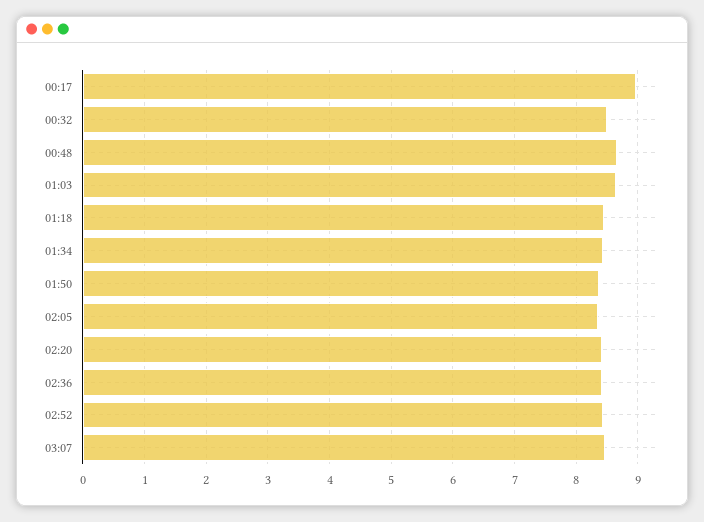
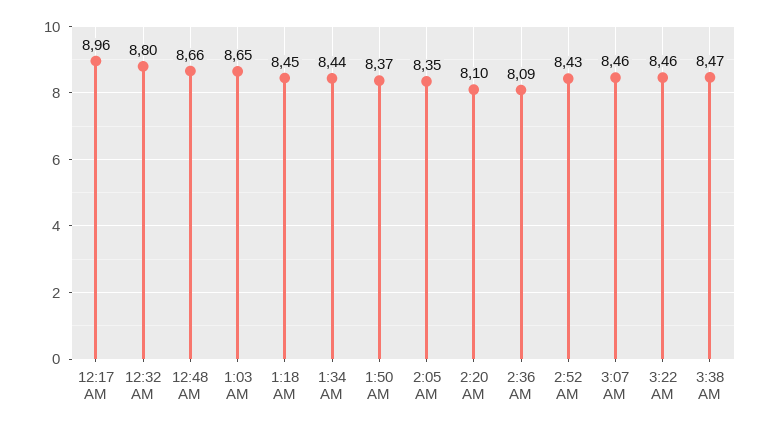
00:32: 8.5 -> 8.8
02:20: 8.4 -> 8.1
02:36: 8.4 -> 8.09
3:22 AM: none -> 8.46
3:38 AM: none -> 8.47

